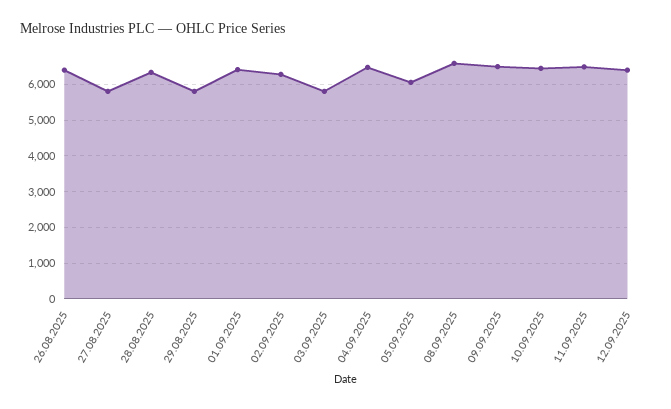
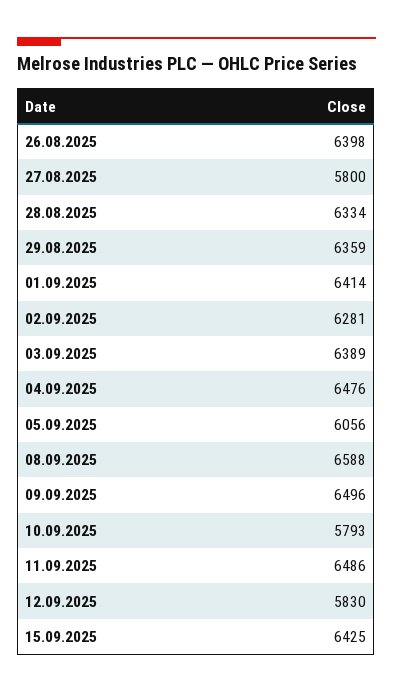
29.08.2025: 5800 -> 6359
03.09.2025: 5800 -> 6389
10.09.2025: 6400 -> 5793
12.09.2025: 6400 -> 5830
15.09.2025: none -> 6425

